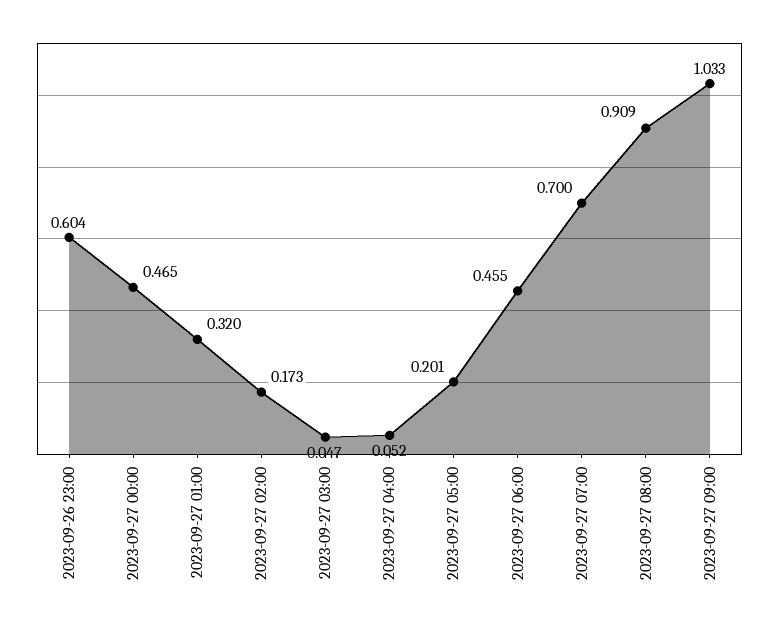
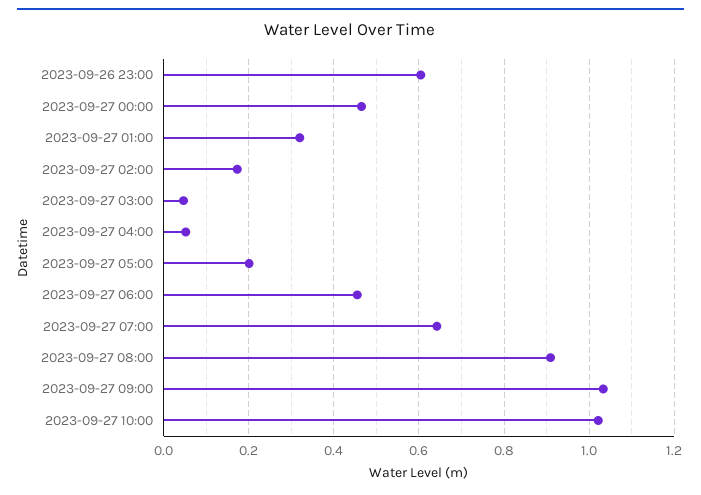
2023-09-27 07:00: 0.7 -> 0.64
2023-09-27 10:00: none -> 1.02

